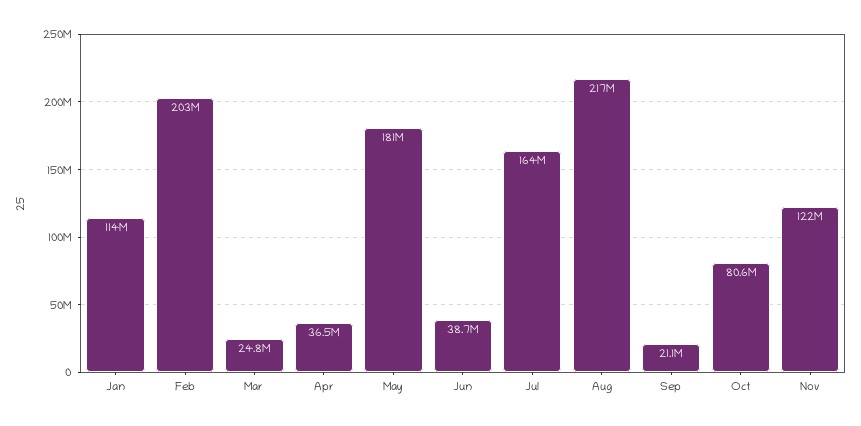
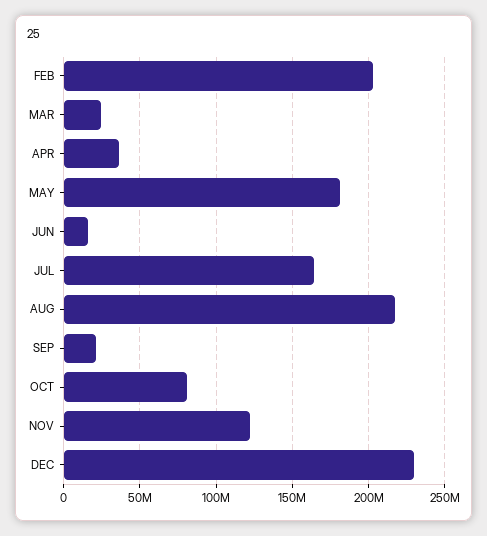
Jan: 114000000 -> none
Jun: 38700000 -> 15000000
DEC: none -> 230000000

